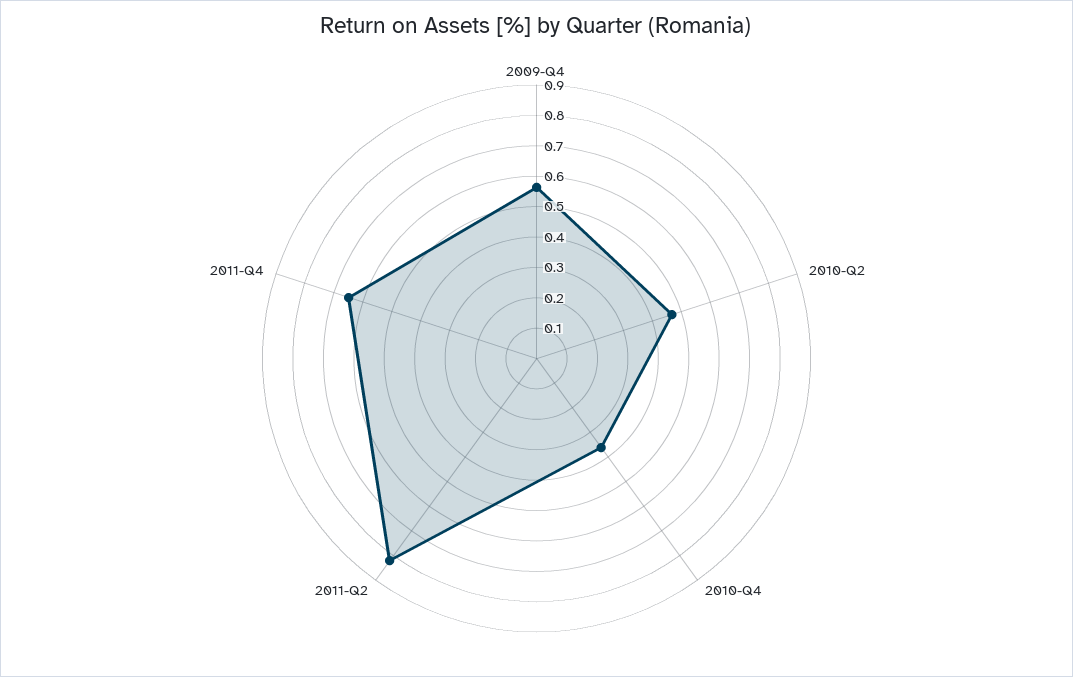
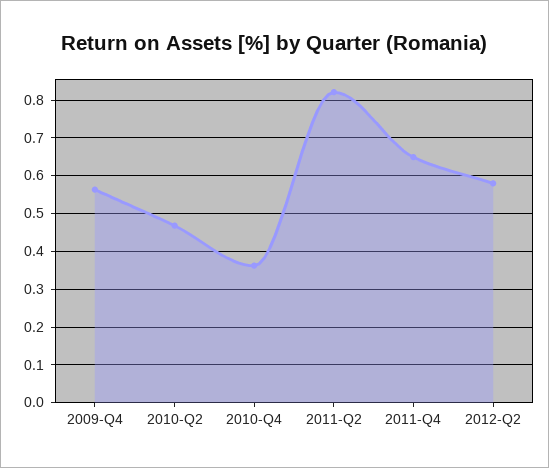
2012-Q2: none -> 0.58

